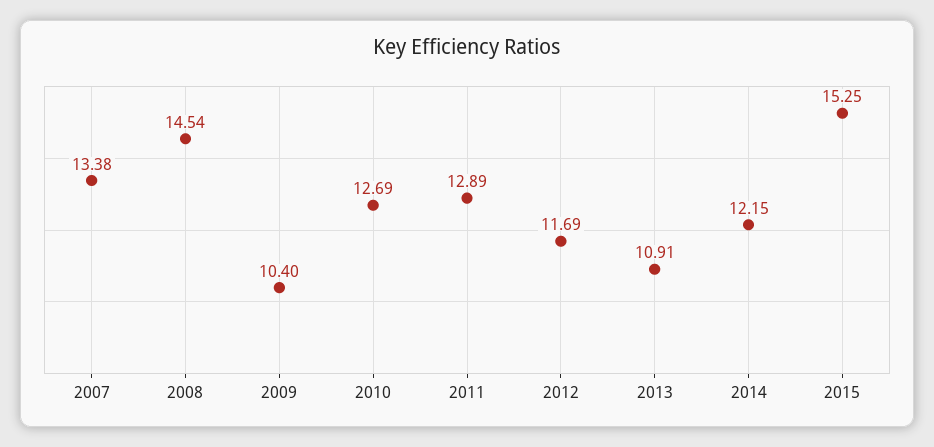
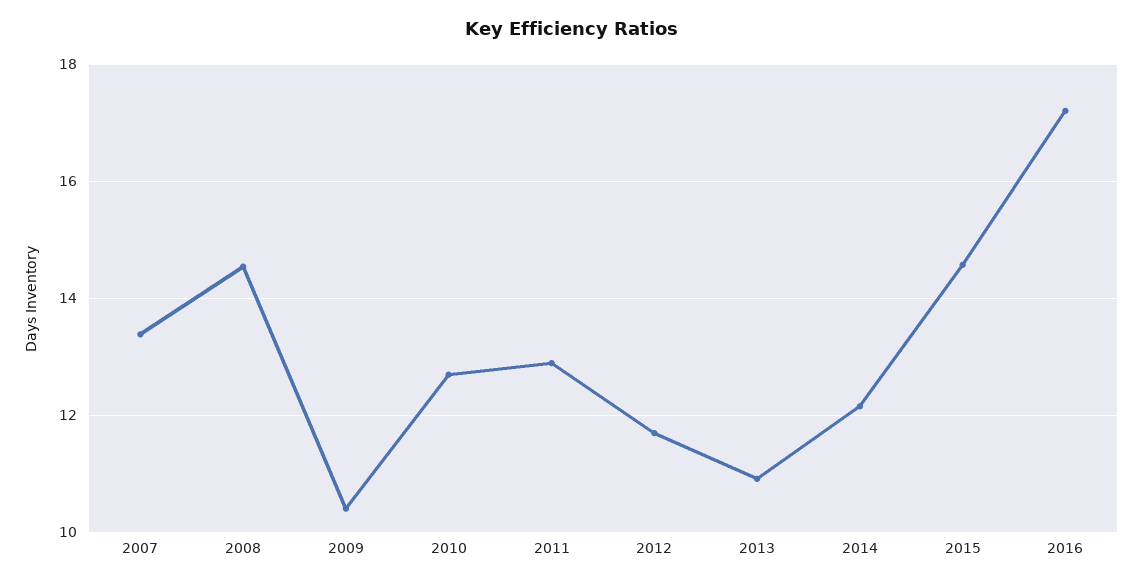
2015: 15.25 -> 14.6
2016: none -> 17.2

